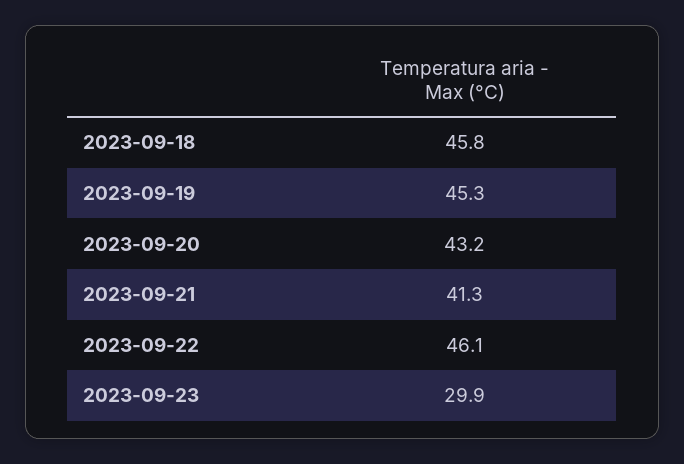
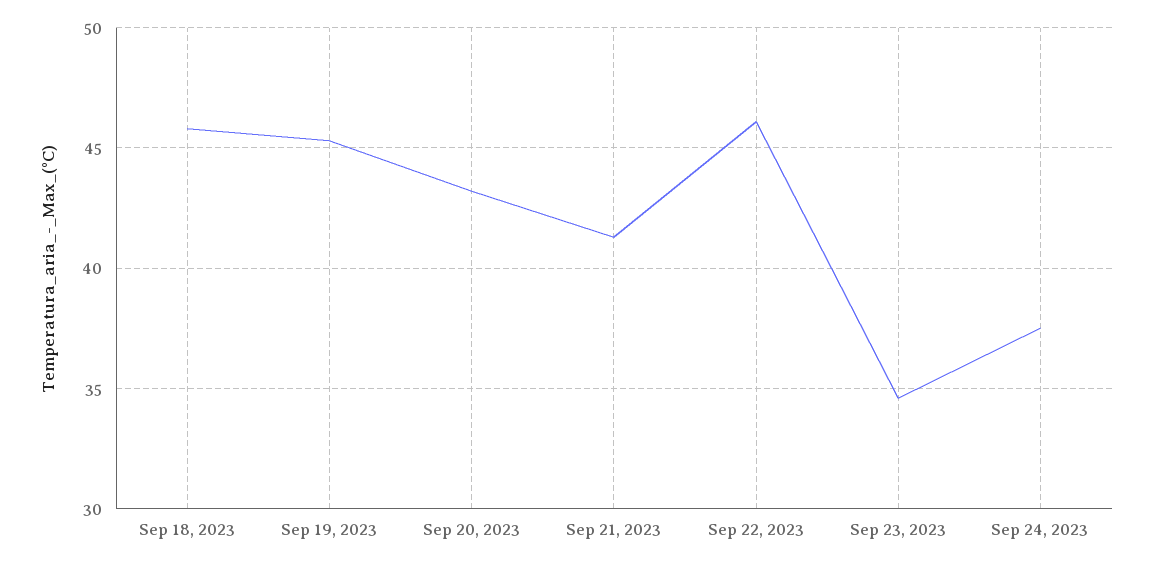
2023-09-23: 29.9 -> 34.5
Sep 24, 2023: none -> 37.5

